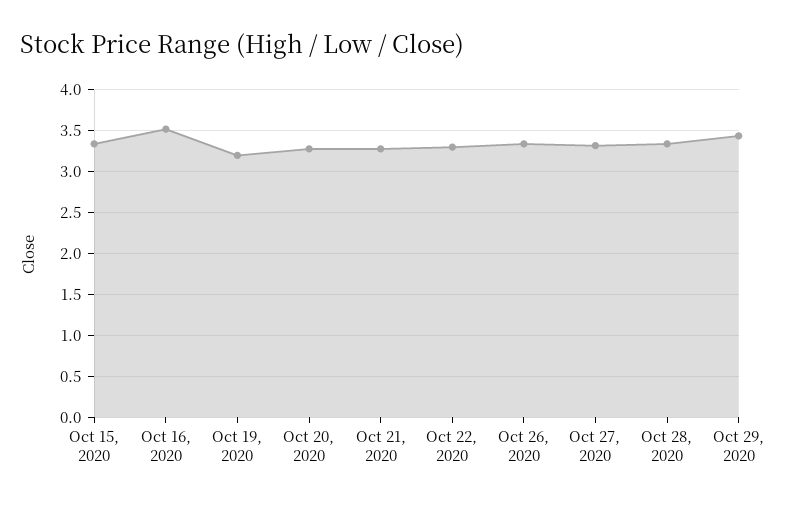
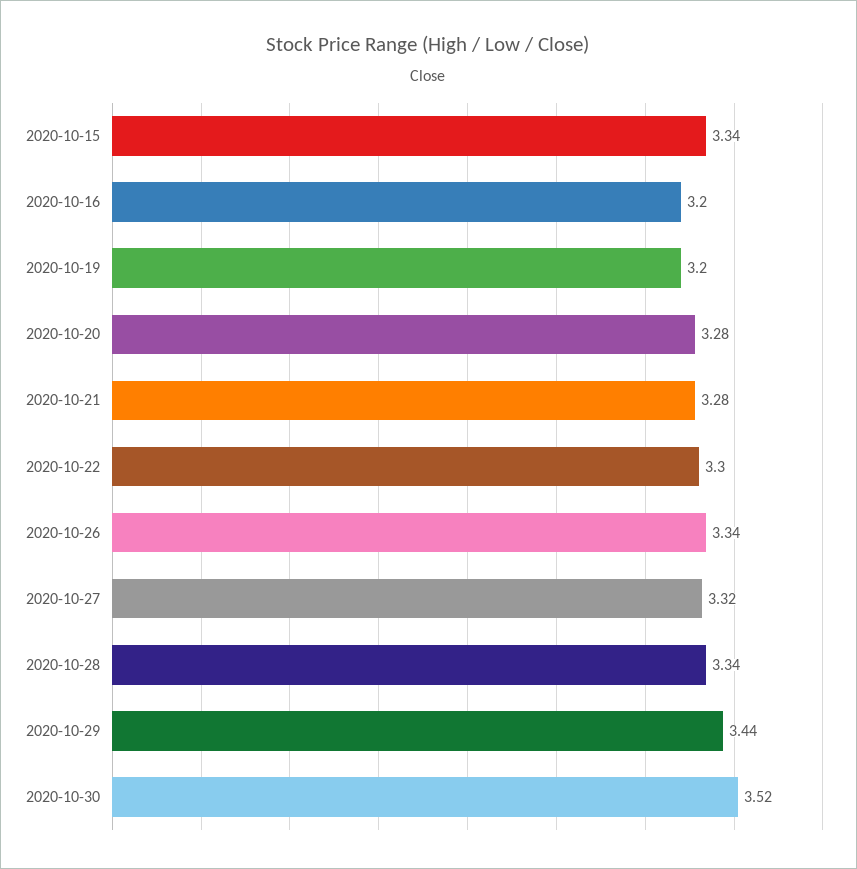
Oct 16, 2020: 3.5 -> 3.2
2020-10-30: none -> 3.52

